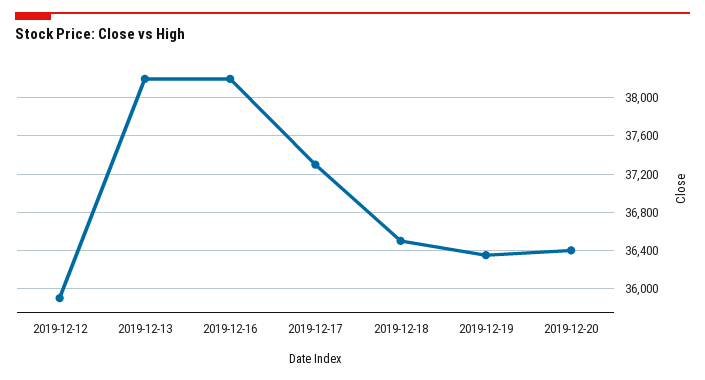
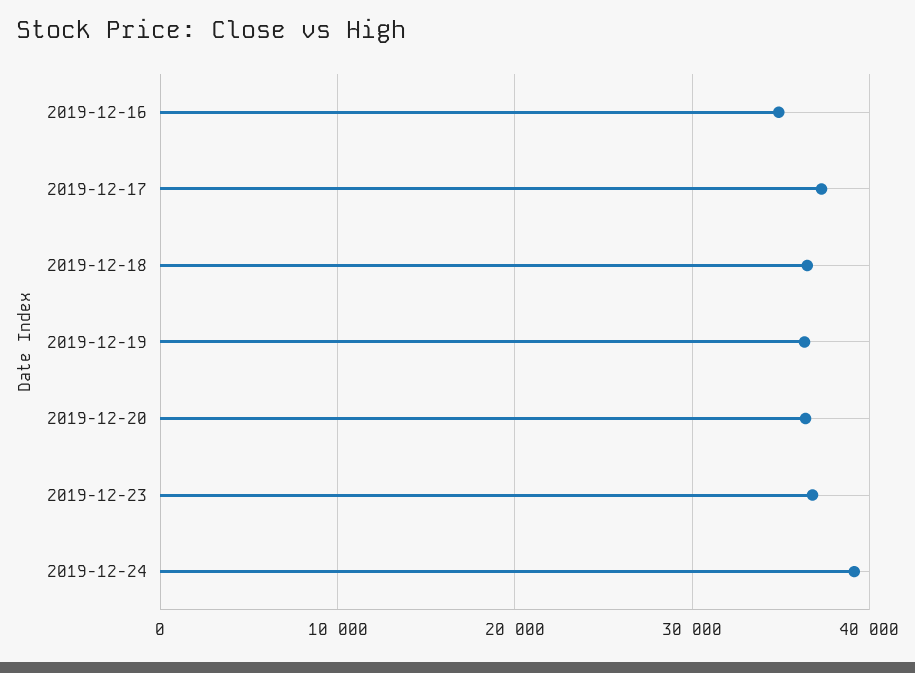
2019-12-12: 35900 -> none
2019-12-13: 38200 -> none
2019-12-16: 38200 -> 35000
2019-12-23: none -> 37000
2019-12-24: none -> 39000

